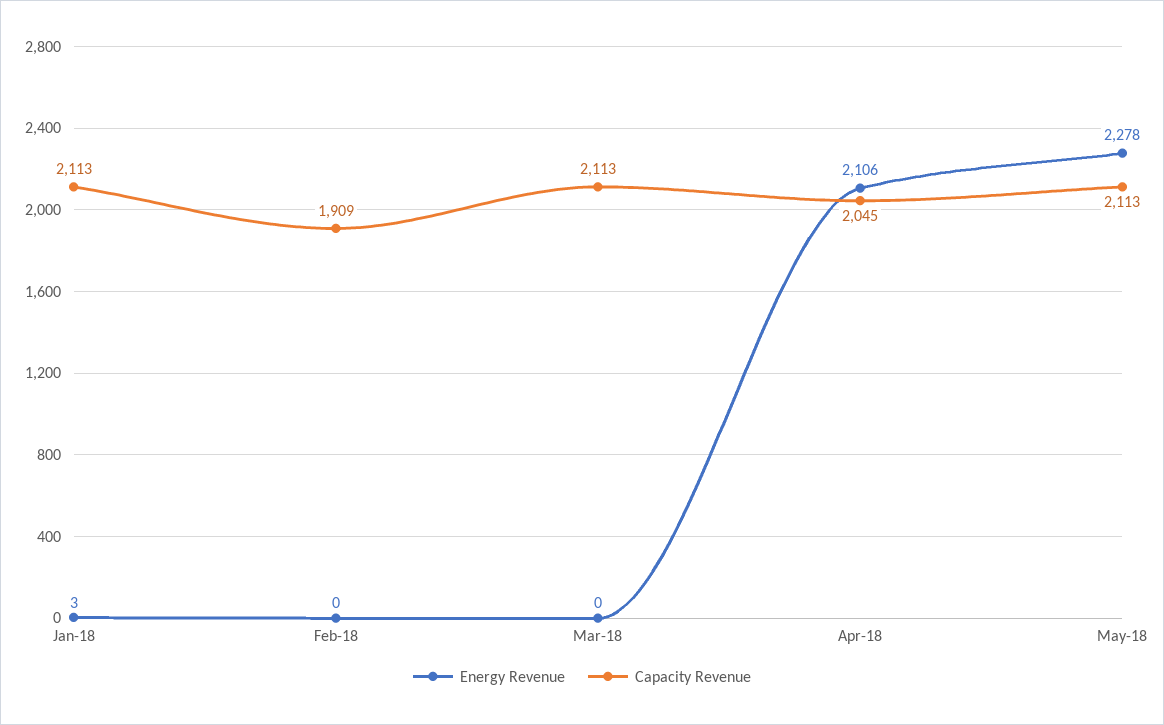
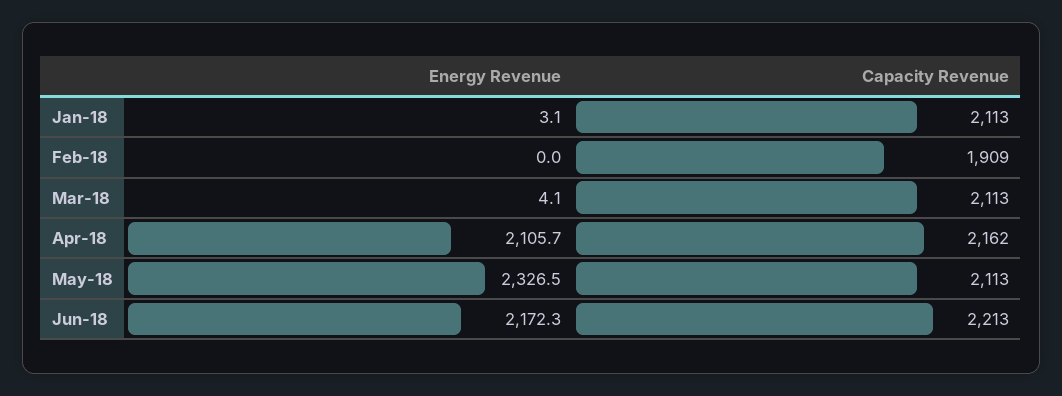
Energy Revenue, Mar-18: 0 -> 4.1
Capacity Revenue, Apr-18: 2045 -> 2162
Energy Revenue, May-18: 2278 -> 2326.5
Energy Revenue, Jun-18: none -> 2172.3
Capacity Revenue, Jun-18: none -> 2213

